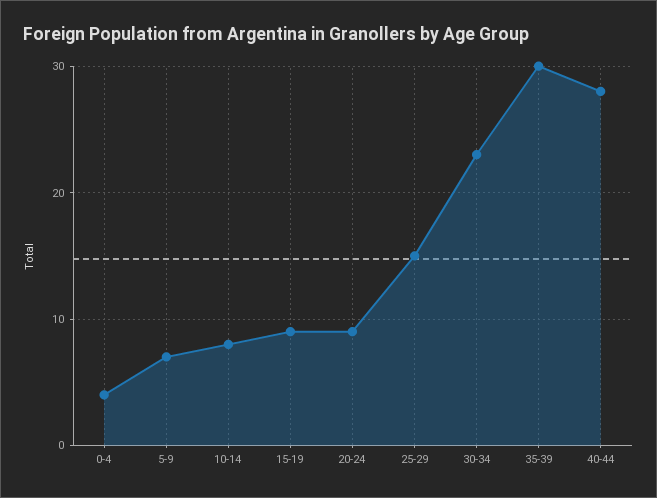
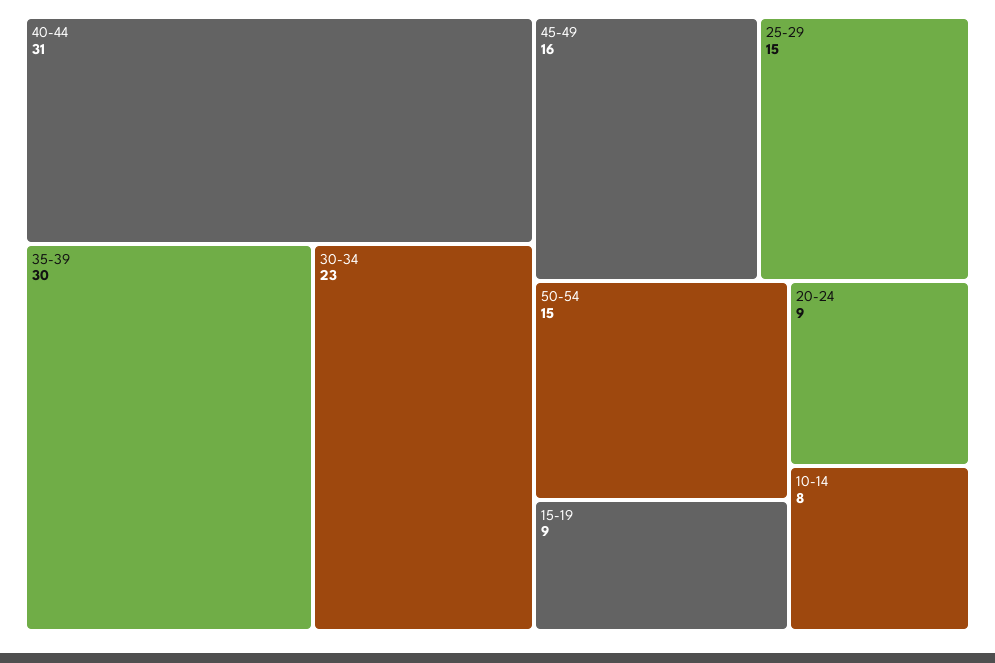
0-4: 4 -> none
5-9: 7 -> none
40-44: 28 -> 31
45-49: none -> 16
50-54: none -> 15

